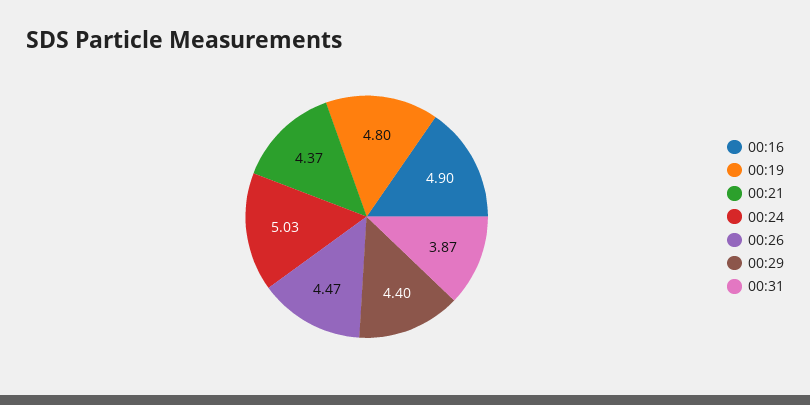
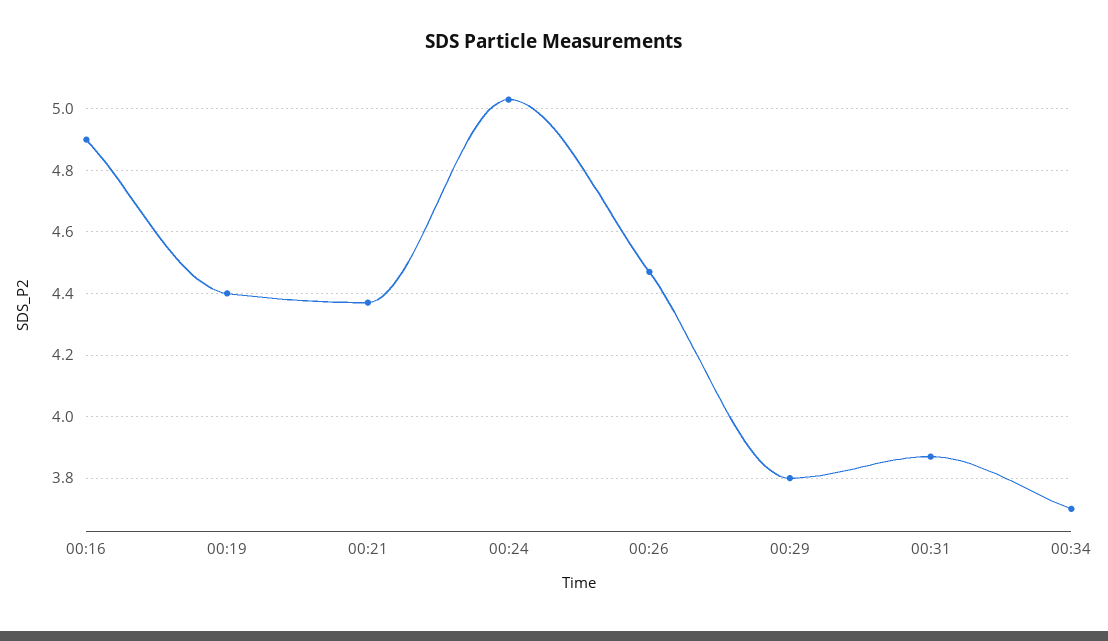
00:19: 4.8 -> 4.4
00:29: 4.4 -> 3.8
00:34: none -> 3.7

